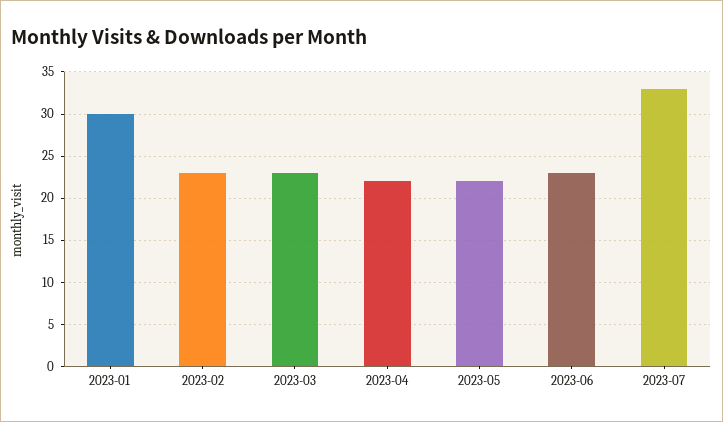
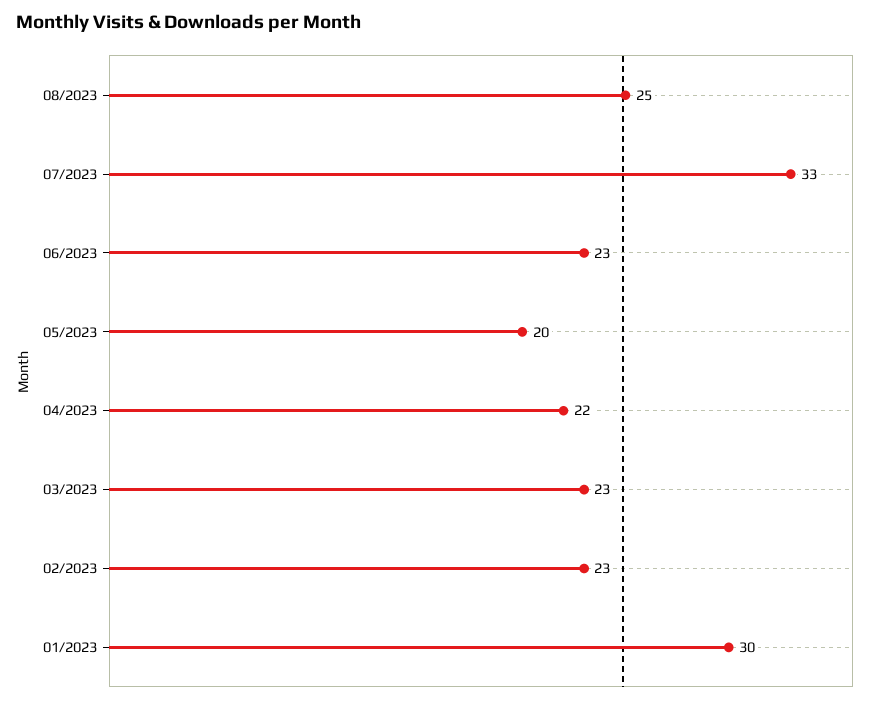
2023-05: 22 -> 20
08/2023: none -> 25

